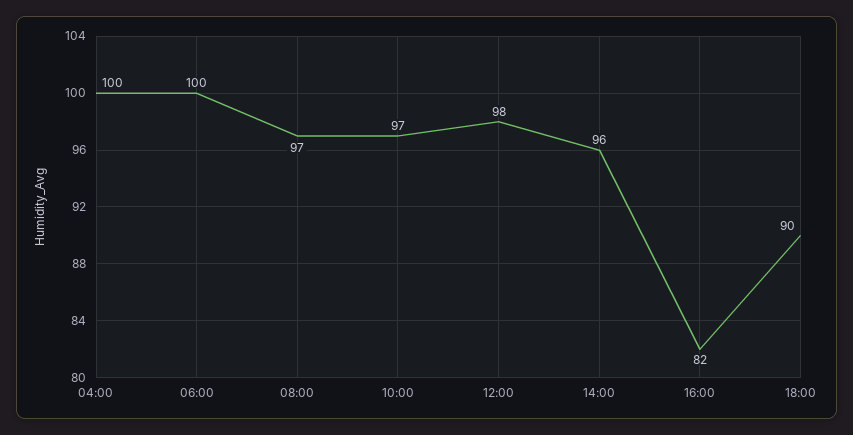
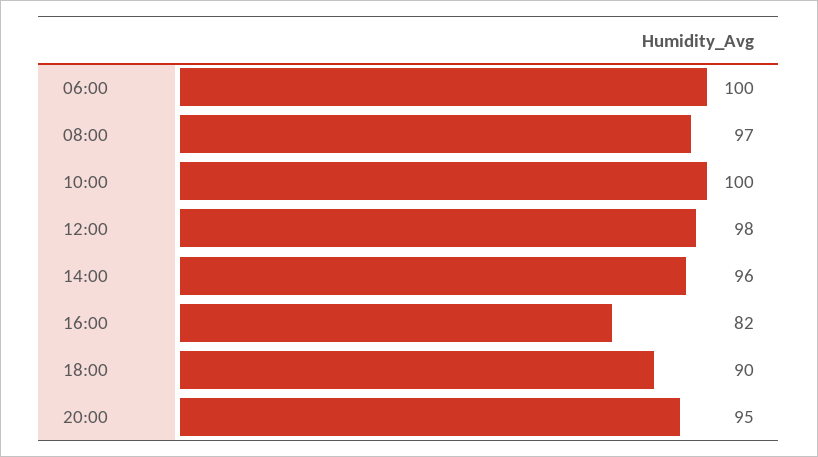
04:00: 100 -> none
10:00: 97 -> 100
20:00: none -> 95

